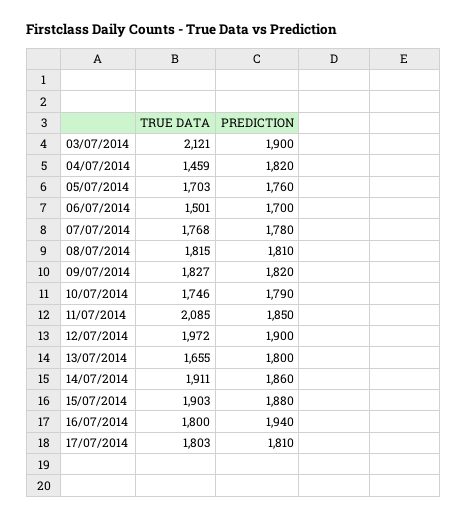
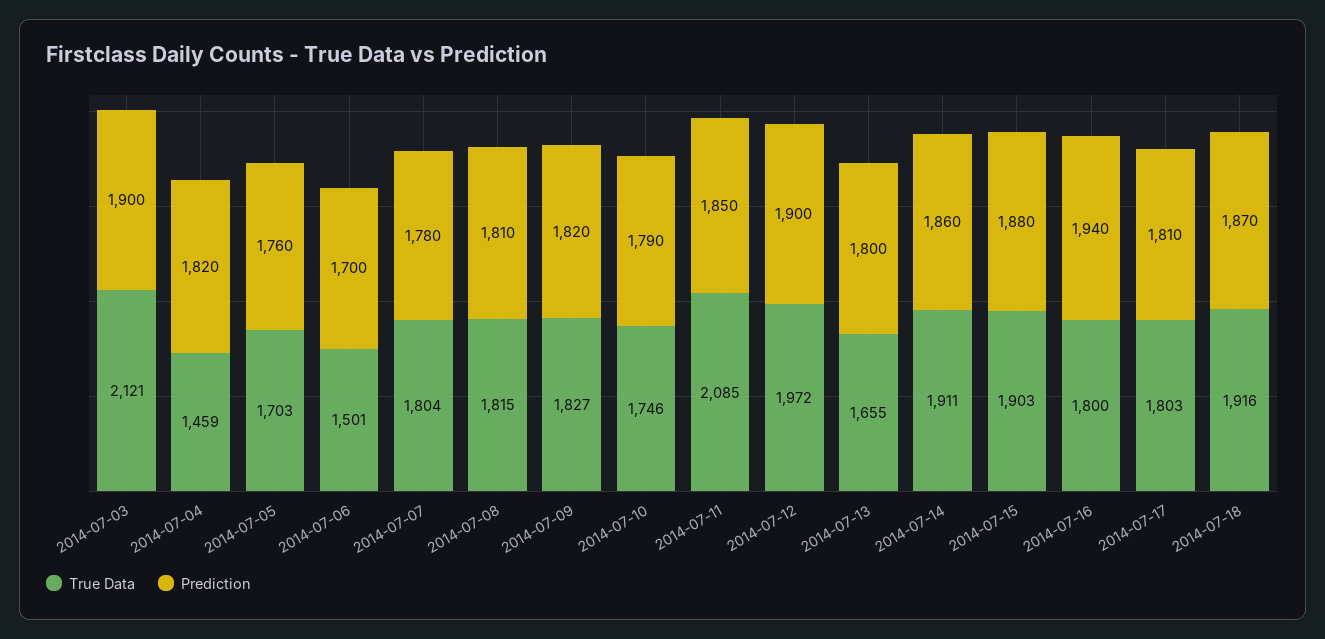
TRUE DATA, 07/07/2014: 1768 -> 1804
TRUE DATA, 2014-07-18: none -> 1916
PREDICTION, 2014-07-18: none -> 1870

